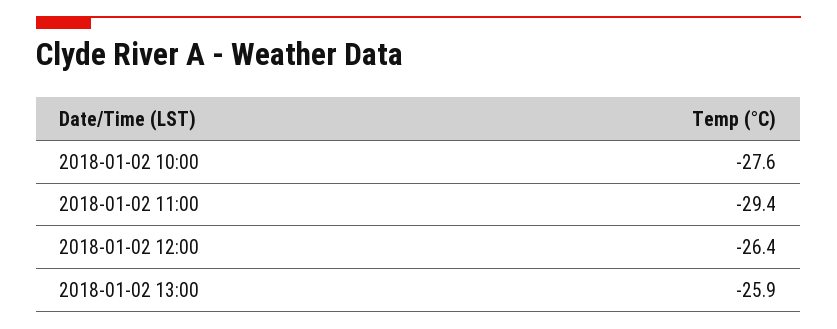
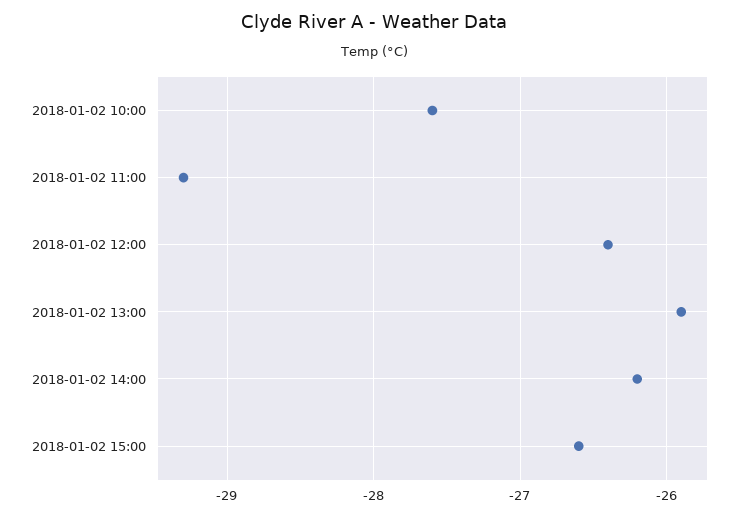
2018-01-02 11:00: -29.4 -> -29.3
2018-01-02 14:00: none -> -26.2
2018-01-02 15:00: none -> -26.6

